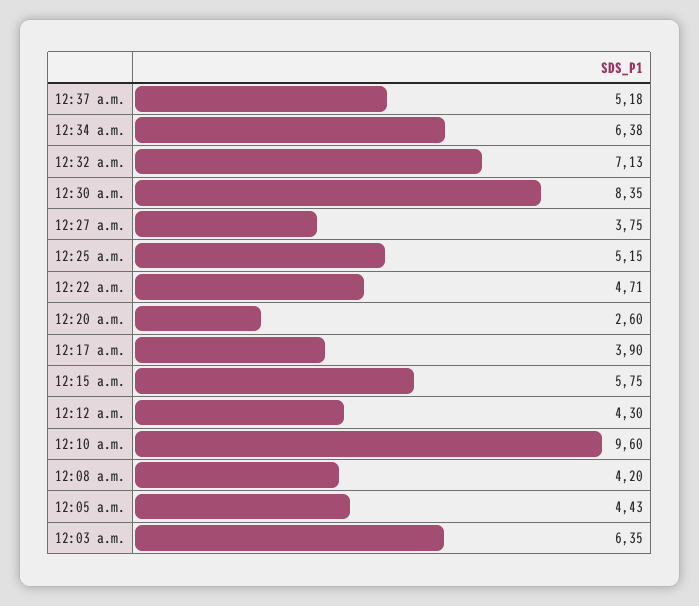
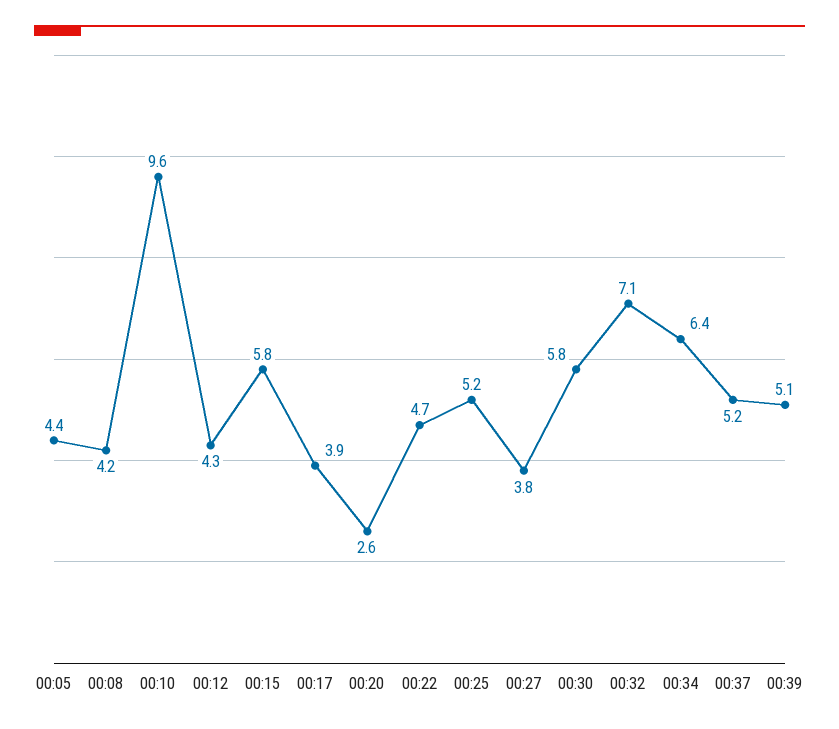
12:30 a.m.: 8.35 -> 5.8
12:03 a.m.: 6.35 -> none
00:39: none -> 5.1

